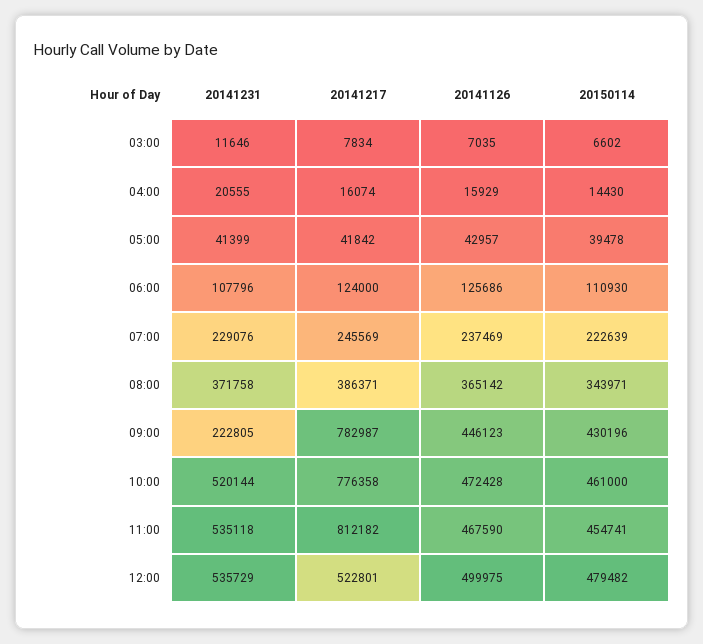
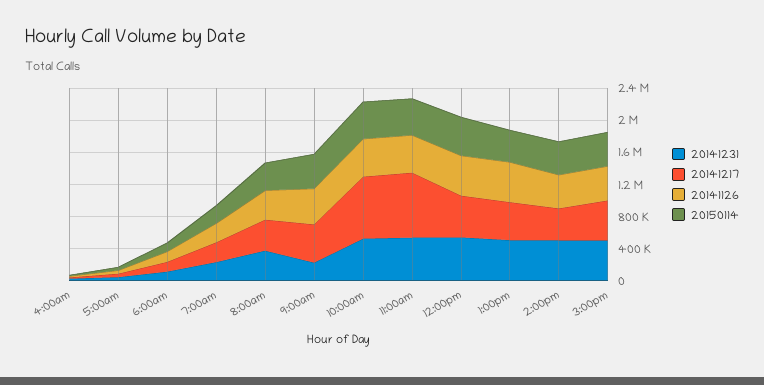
20141231, 03:00: 11646 -> none
20141217, 03:00: 7834 -> none
20141126, 03:00: 7035 -> none
20150114, 03:00: 6602 -> none
20141217, 09:00: 782987 -> 500000
20141231, 1:00pm: none -> 500000
20141217, 1:00pm: none -> 500000
20141126, 1:00pm: none -> 500000
20150114, 1:00pm: none -> 400000
20141231, 2:00pm: none -> 500000
20141217, 2:00pm: none -> 400000
20141126, 2:00pm: none -> 400000
20150114, 2:00pm: none -> 400000
20141231, 3:00pm: none -> 500000
20141217, 3:00pm: none -> 500000
20141126, 3:00pm: none -> 400000
20150114, 3:00pm: none -> 400000

